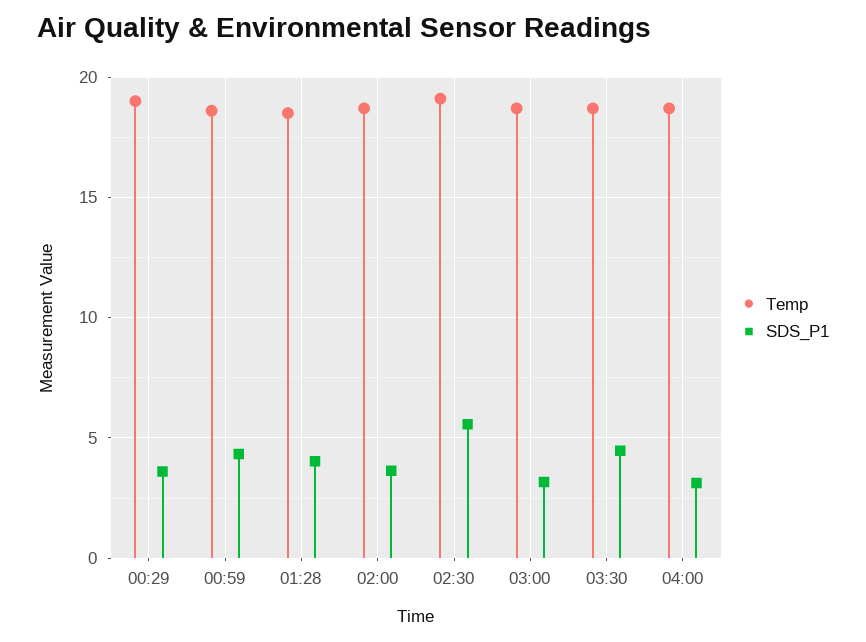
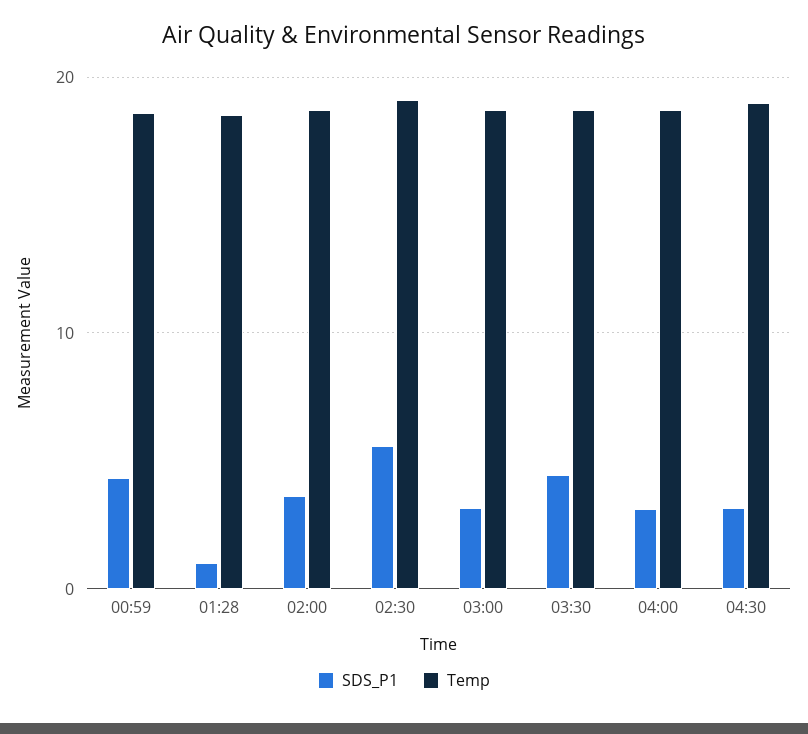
Temp, 00:29: 19 -> none
SDS_P1, 00:29: 3.5 -> none
SDS_P1, 01:28: 4 -> 1
SDS_P1, 04:30: none -> 3
Temp, 04:30: none -> 19

